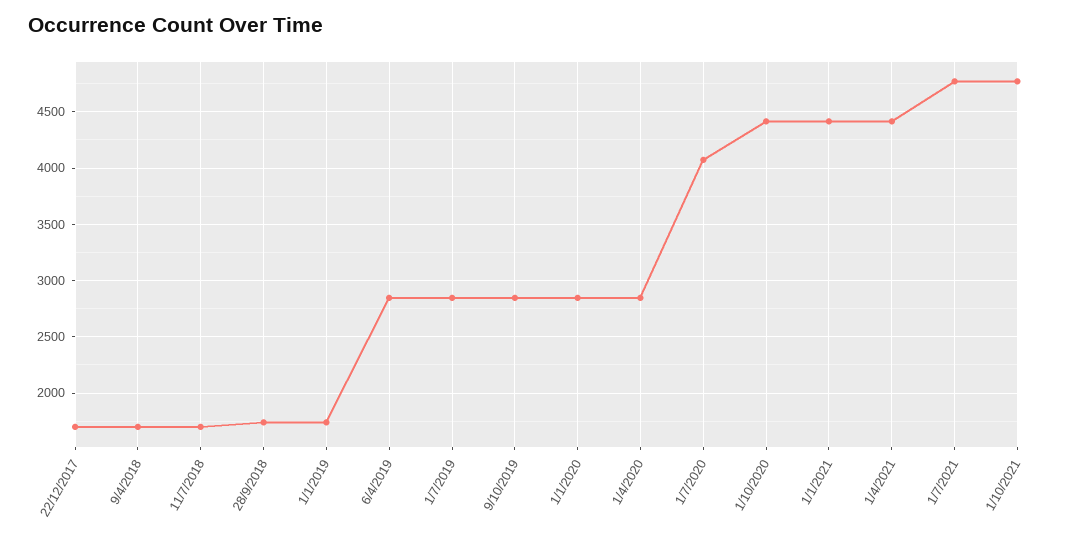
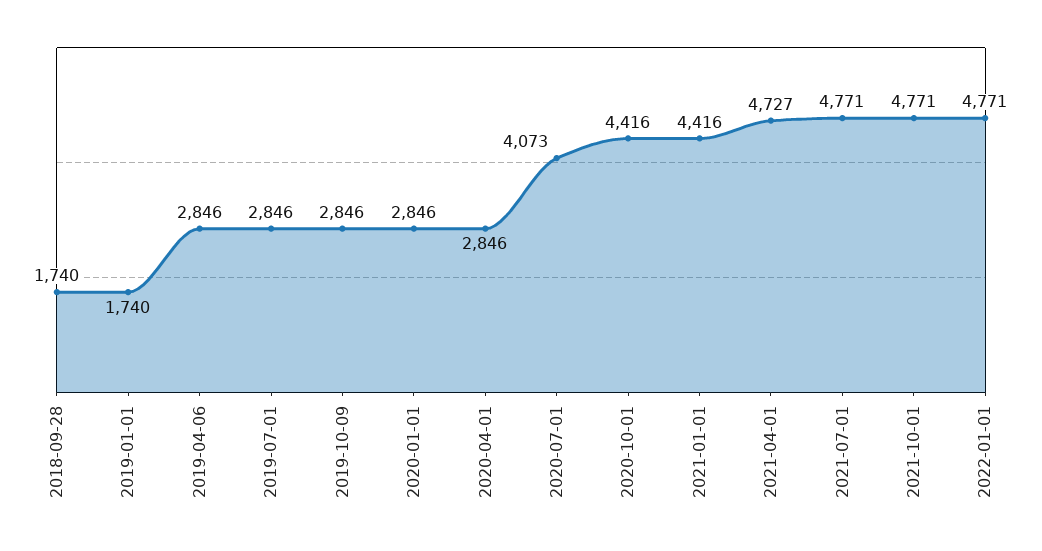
22/12/2017: 1700 -> none
9/4/2018: 1700 -> none
11/7/2018: 1700 -> none
1/4/2021: 4400 -> 4727
2022-01-01: none -> 4771

